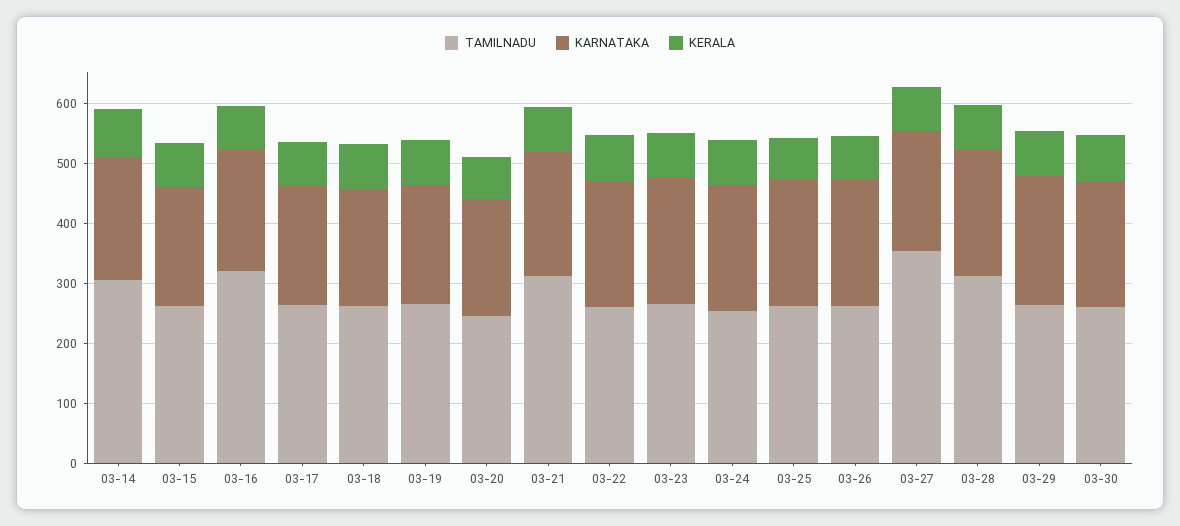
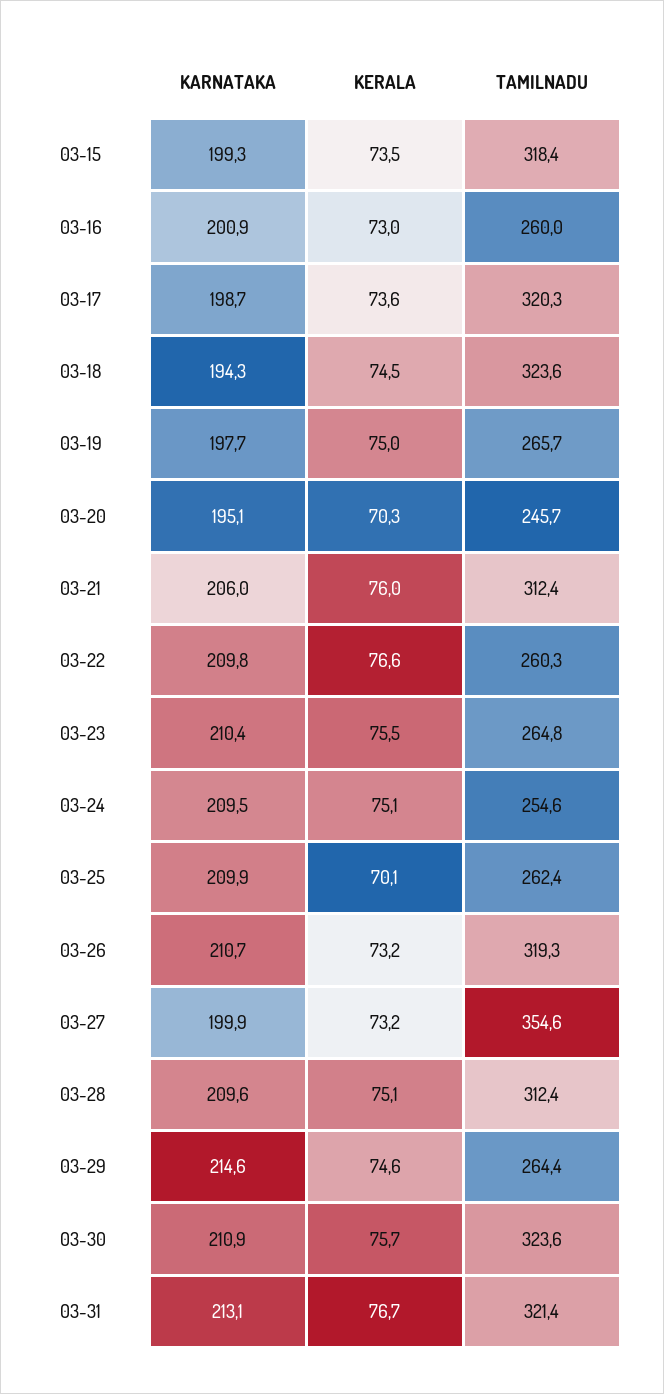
TAMILNADU, 03-14: 300 -> none
KARNATAKA, 03-14: 200 -> none
KERALA, 03-14: 80 -> none
TAMILNADU, 03-15: 260 -> 318.4
TAMILNADU, 03-16: 320 -> 260
TAMILNADU, 03-17: 260 -> 320.3
TAMILNADU, 03-18: 260 -> 323.6
TAMILNADU, 03-26: 260 -> 319.3
TAMILNADU, 03-30: 260 -> 323.6
KARNATAKA, 03-31: none -> 213.1
KERALA, 03-31: none -> 76.7
TAMILNADU, 03-31: none -> 321.4

